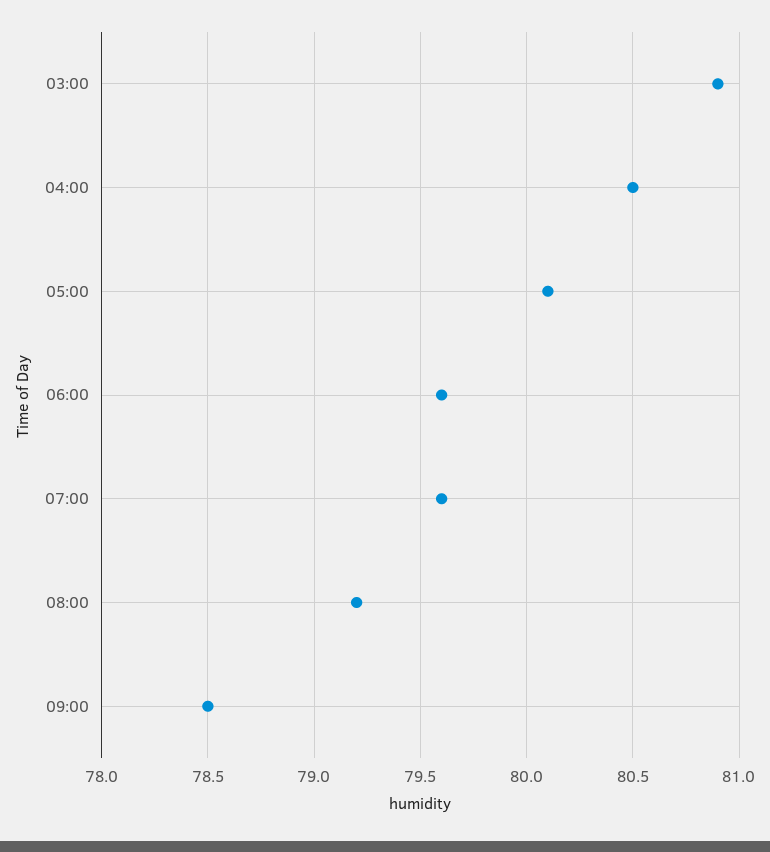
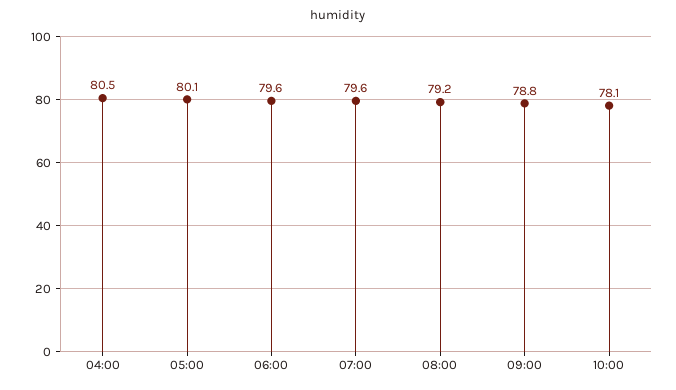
03:00: 80.9 -> none
09:00: 78.5 -> 78.8
10:00: none -> 78.1

